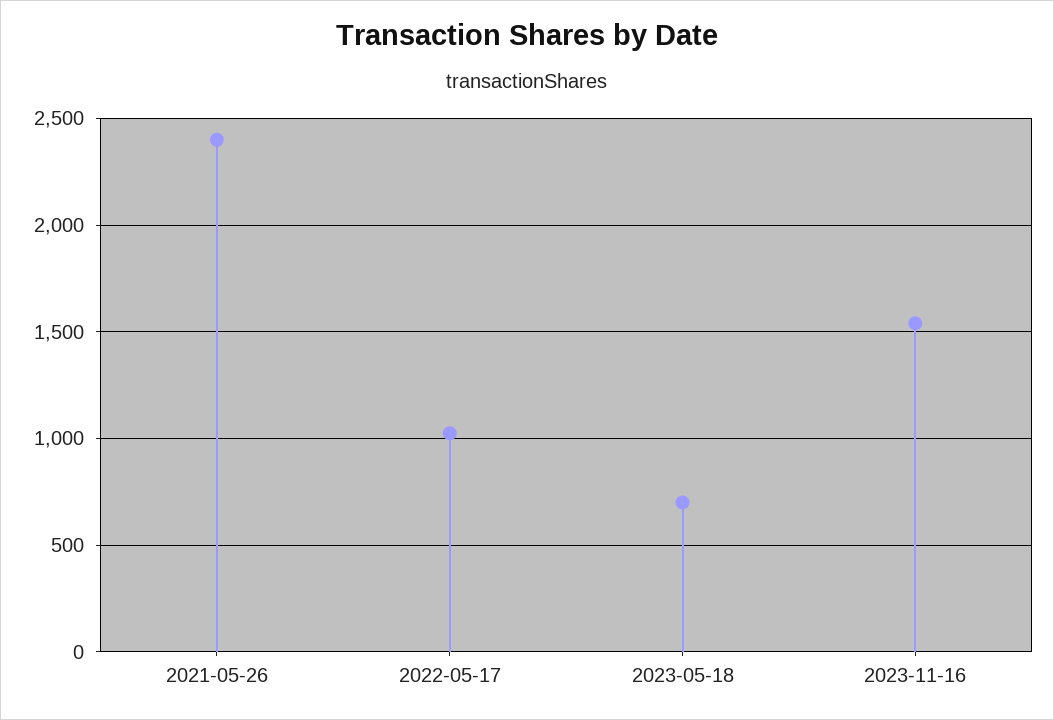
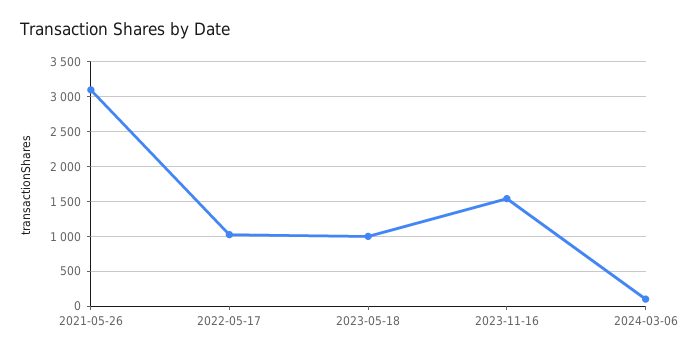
2021-05-26: 2400 -> 3100
2023-05-18: 700 -> 1000
2024-03-06: none -> 100

